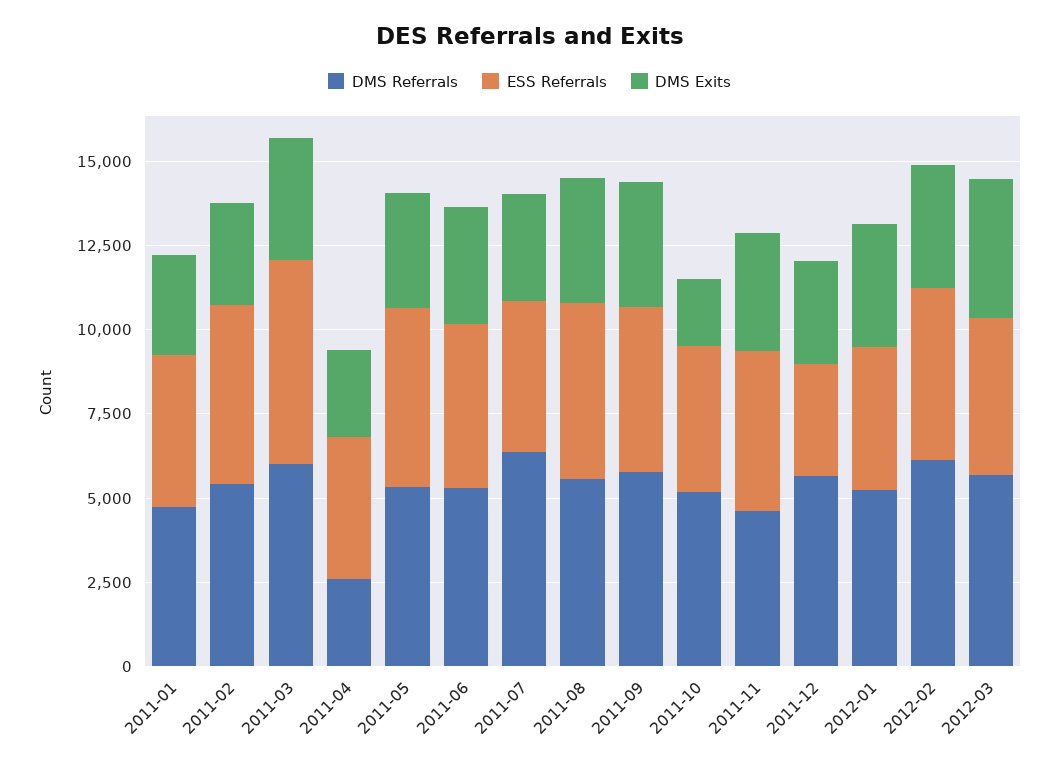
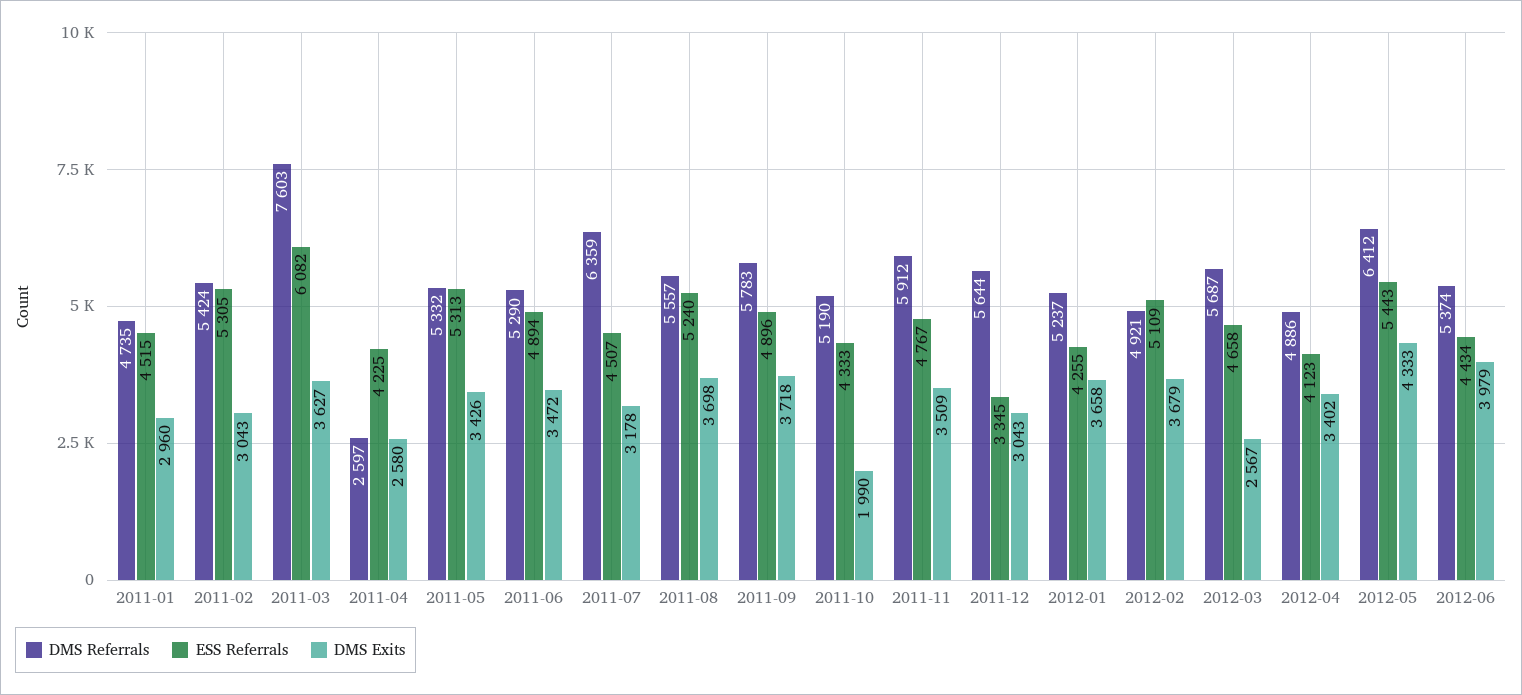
DMS Referrals, 2011-03: 6000 -> 7603
DMS Referrals, 2011-11: 4500 -> 5912
DMS Referrals, 2012-02: 6000 -> 4921
DMS Exits, 2012-03: 4000 -> 2567
DMS Referrals, 2012-04: none -> 4886
ESS Referrals, 2012-04: none -> 4123
DMS Exits, 2012-04: none -> 3402
DMS Referrals, 2012-05: none -> 6412
ESS Referrals, 2012-05: none -> 5443
DMS Exits, 2012-05: none -> 4333
DMS Referrals, 2012-06: none -> 5374
ESS Referrals, 2012-06: none -> 4434
DMS Exits, 2012-06: none -> 3979

